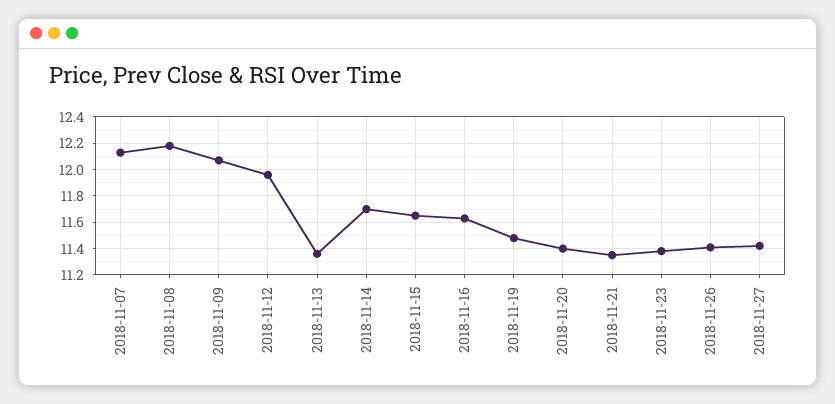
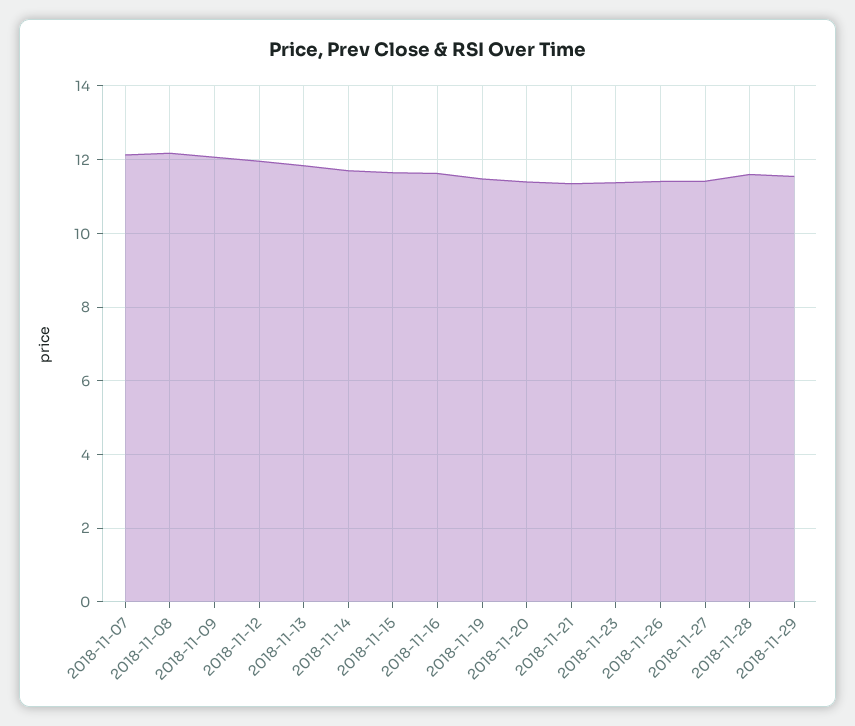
2018-11-13: 11.35 -> 11.8
2018-11-28: none -> 11.6
2018-11-29: none -> 11.6

